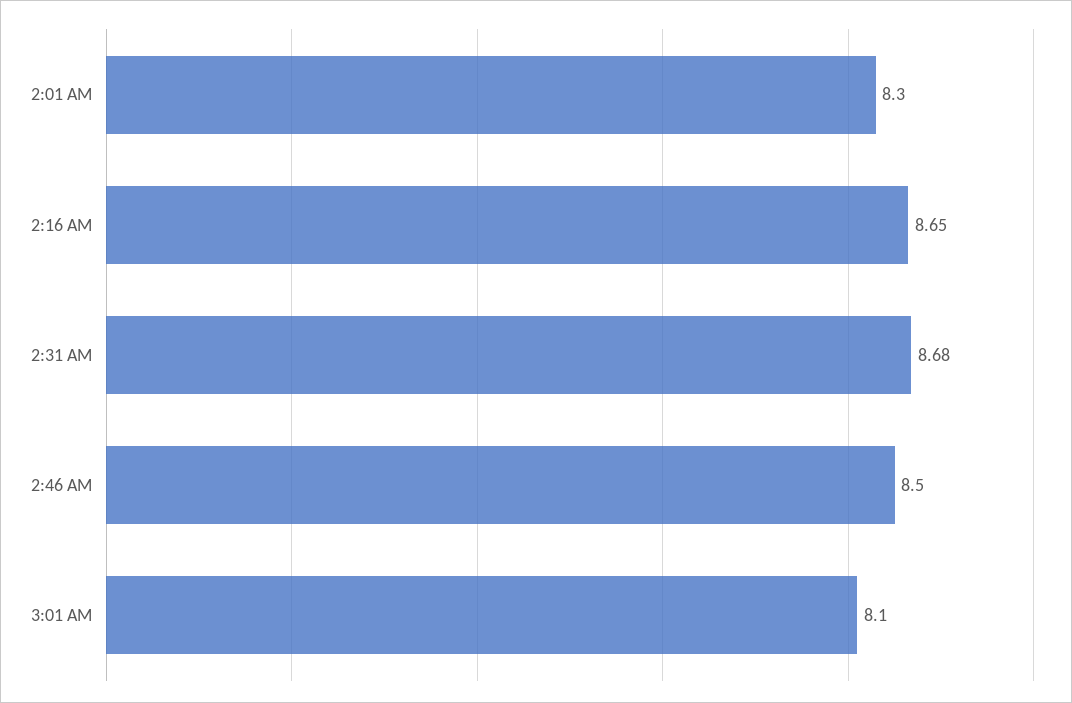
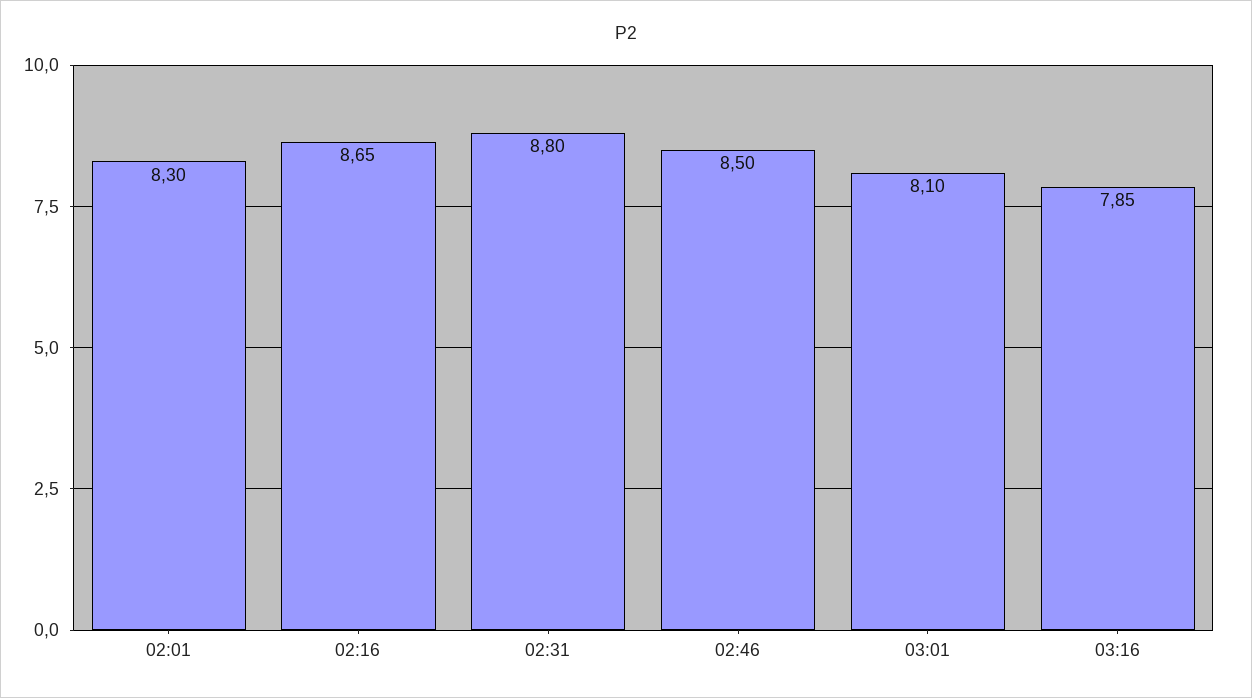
2:31 AM: 8.68 -> 8.8
03:16: none -> 7.85

